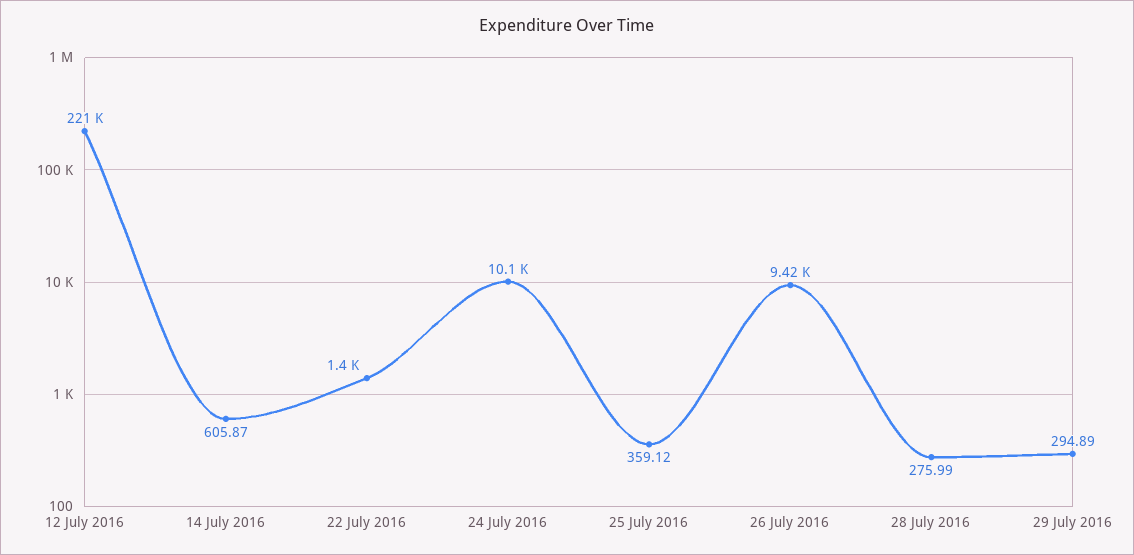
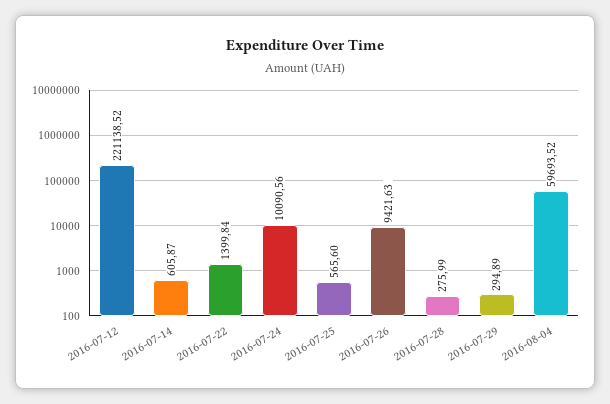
25 July 2016: 359.12 -> 565.6
2016-08-04: none -> 59693.52

